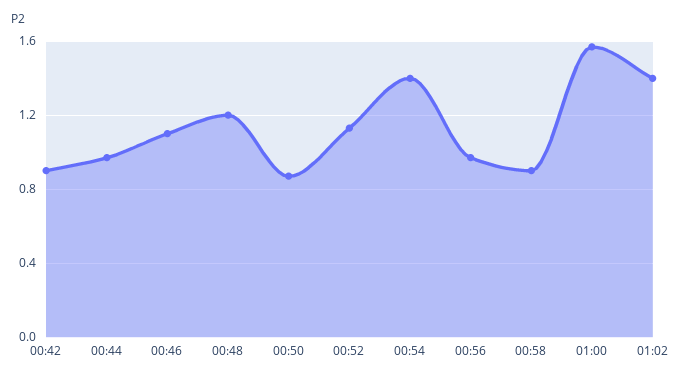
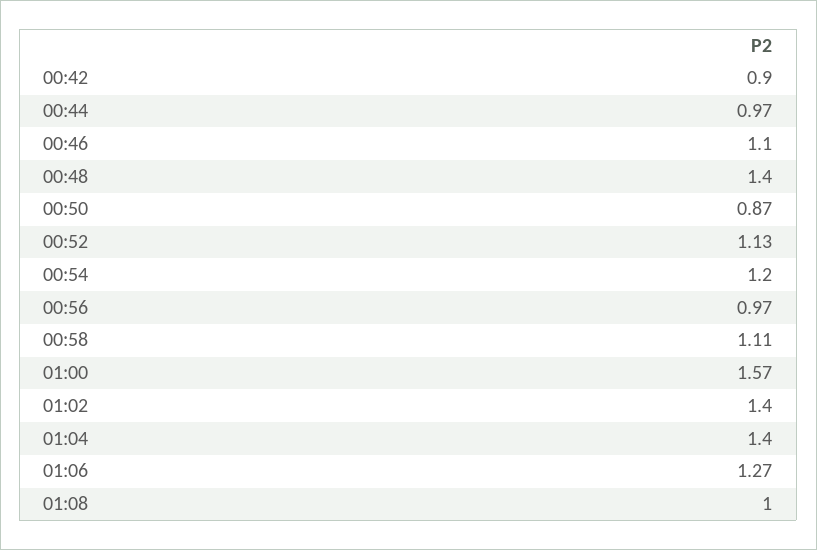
00:48: 1.2 -> 1.4
00:54: 1.4 -> 1.2
00:58: 0.9 -> 1.11
01:04: none -> 1.4
01:06: none -> 1.27
01:08: none -> 1

